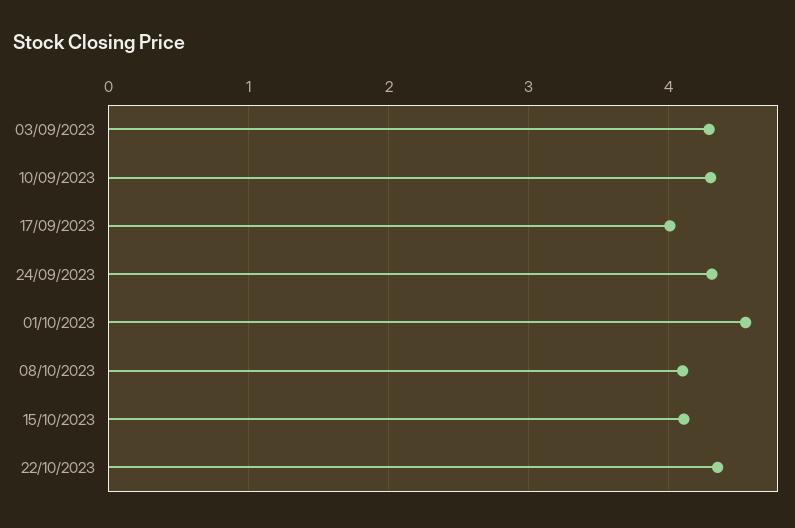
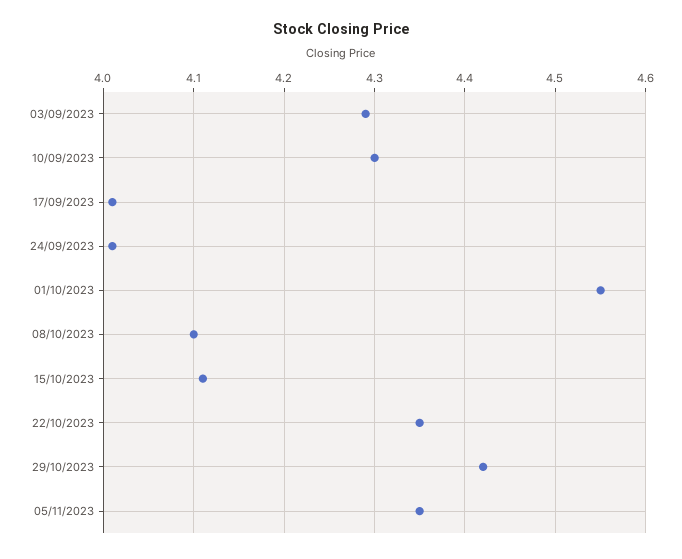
24/09/2023: 4.3 -> 4.01
29/10/2023: none -> 4.42
05/11/2023: none -> 4.35

